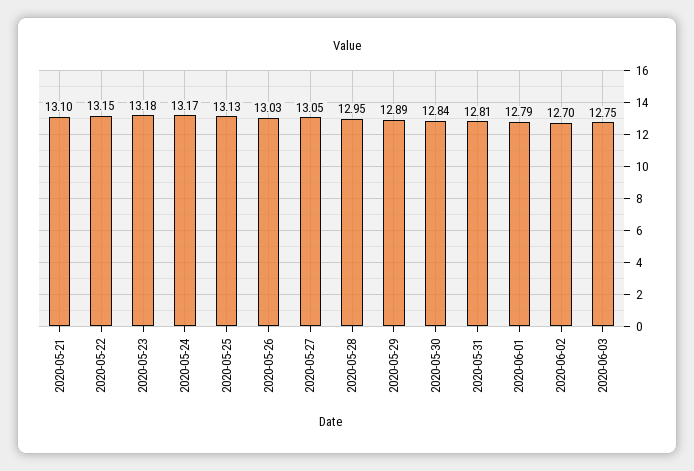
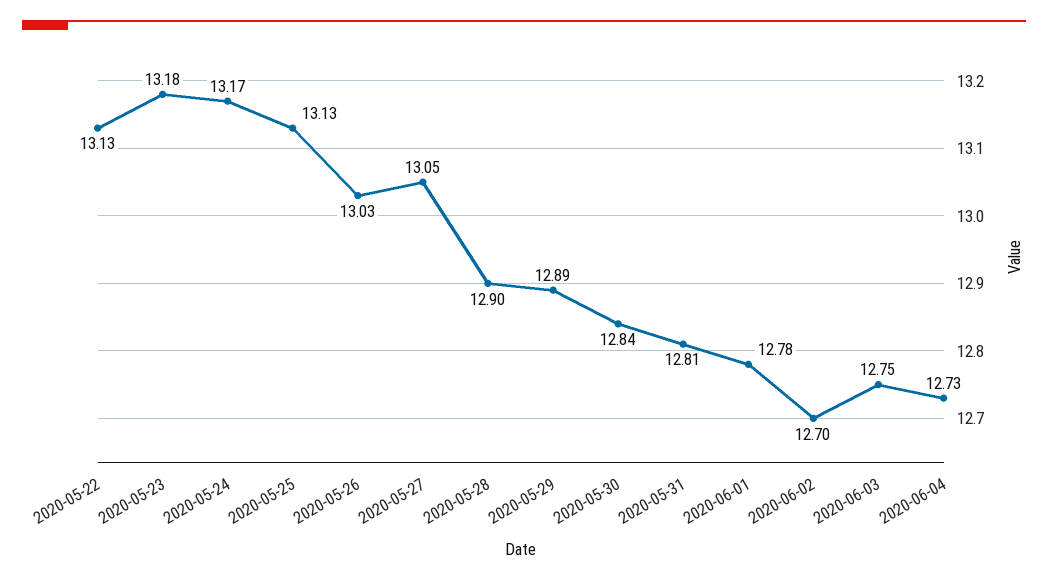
2020-05-21: 13.1 -> none
2020-05-22: 13.15 -> 13.13
2020-05-28: 12.95 -> 12.9
2020-06-01: 12.79 -> 12.78
2020-06-04: none -> 12.73

